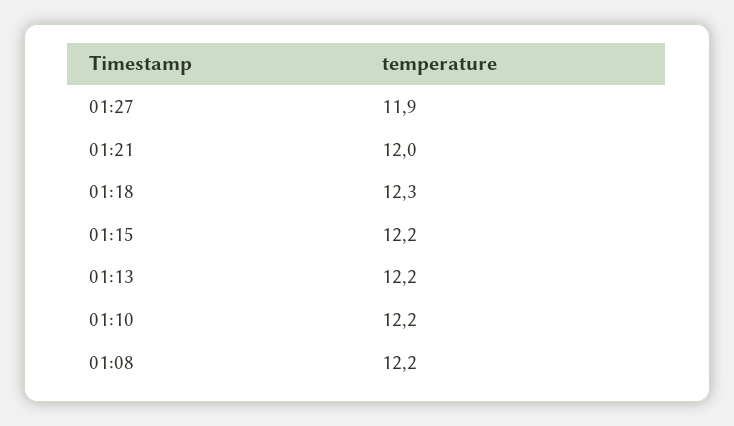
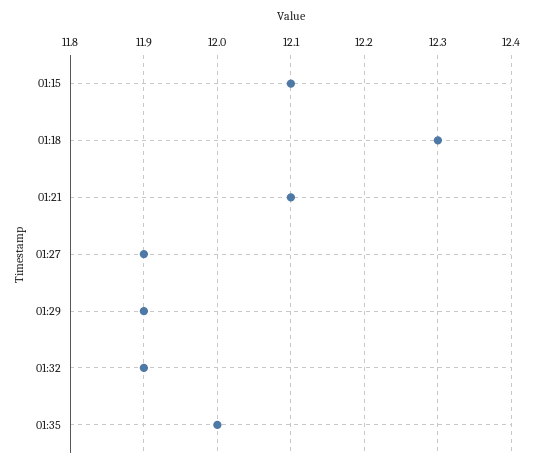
01:21: 12 -> 12.1
01:15: 12.2 -> 12.1
01:13: 12.2 -> none
01:10: 12.2 -> none
01:08: 12.2 -> none
01:29: none -> 11.9
01:32: none -> 11.9
01:35: none -> 12

